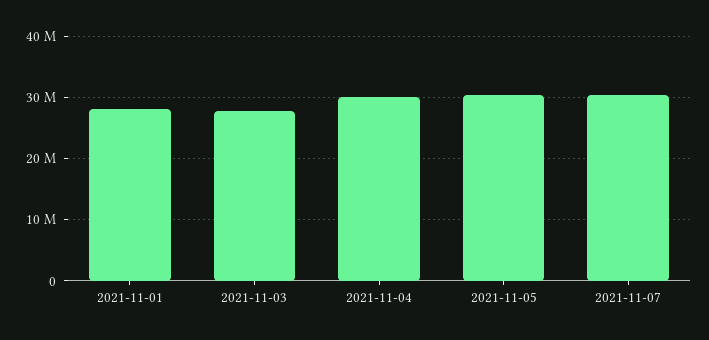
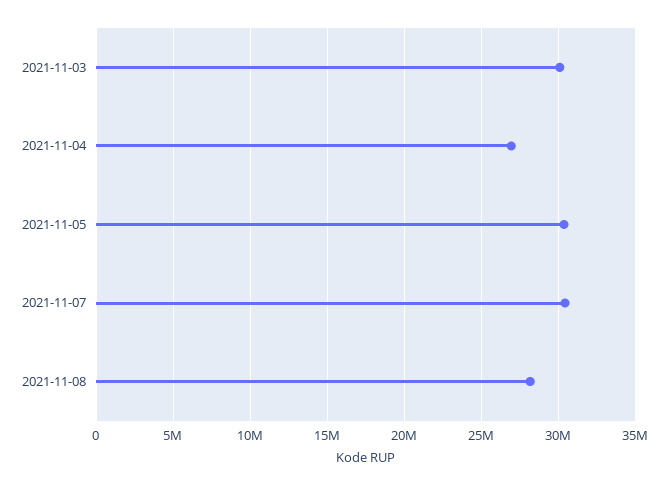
2021-11-01: 28000000 -> none
2021-11-03: 28000000 -> 30000000
2021-11-04: 30000000 -> 27000000
2021-11-08: none -> 28000000

